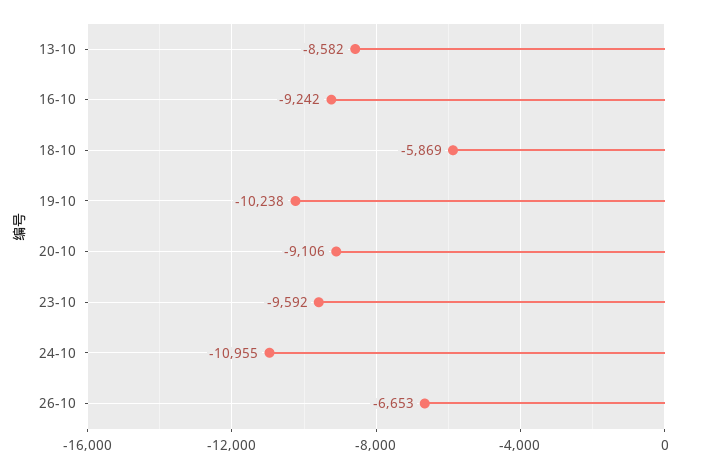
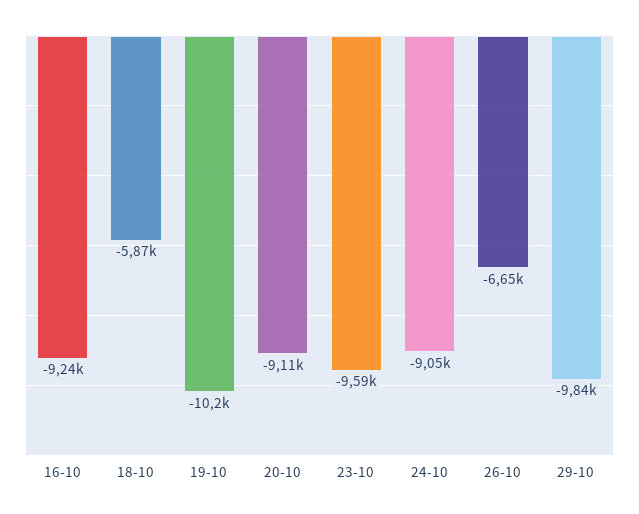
13-10: -8582 -> none
24-10: -10955 -> -9050
29-10: none -> -9840

